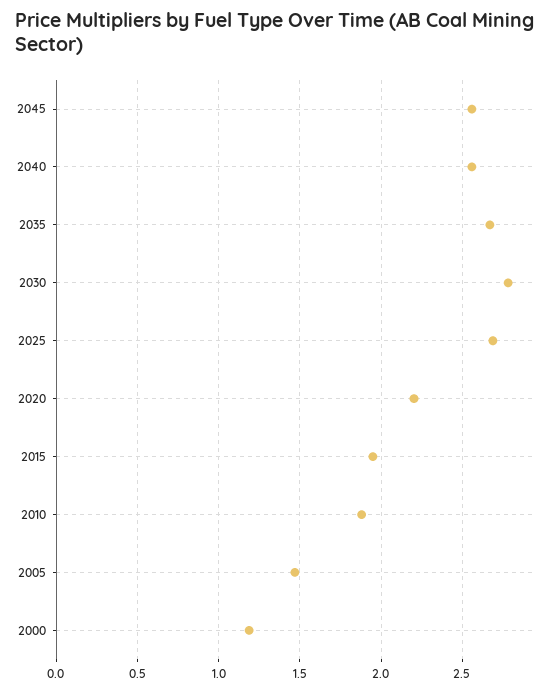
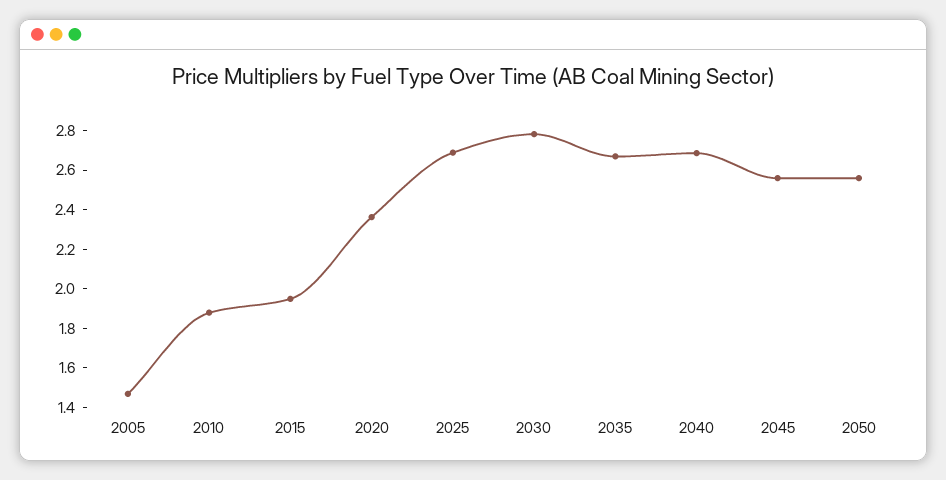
2040: 2.55 -> 2.7
2020: 2.2 -> 2.35
2000: 1.2 -> none
2050: none -> 2.55

